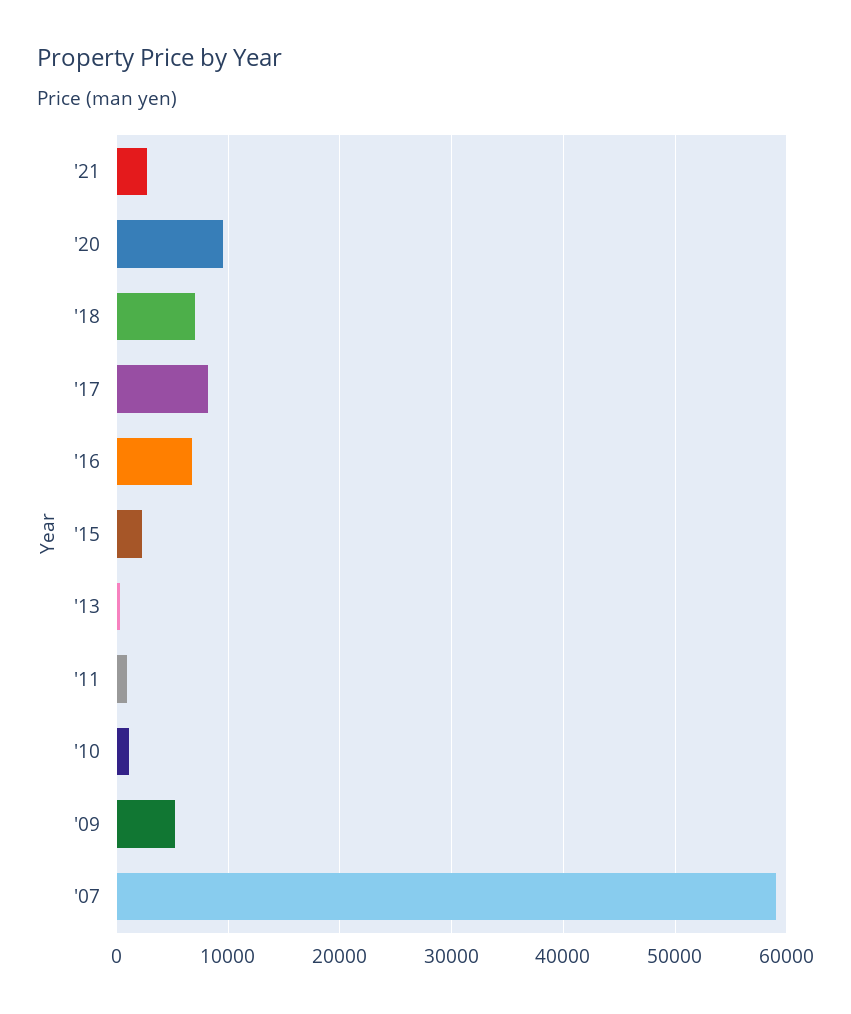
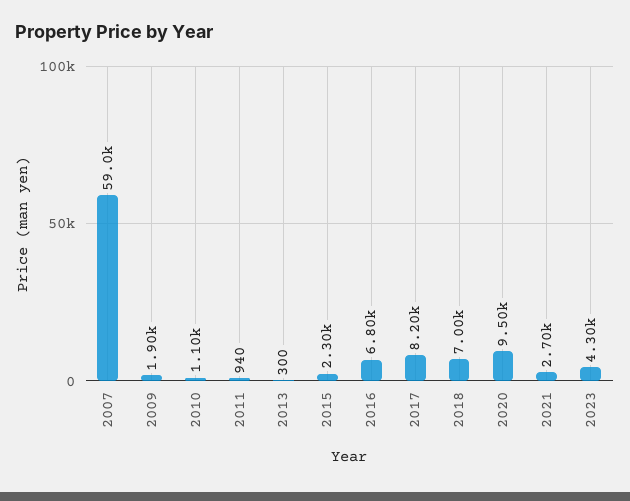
'09: 5000 -> 1900
2023: none -> 4300

